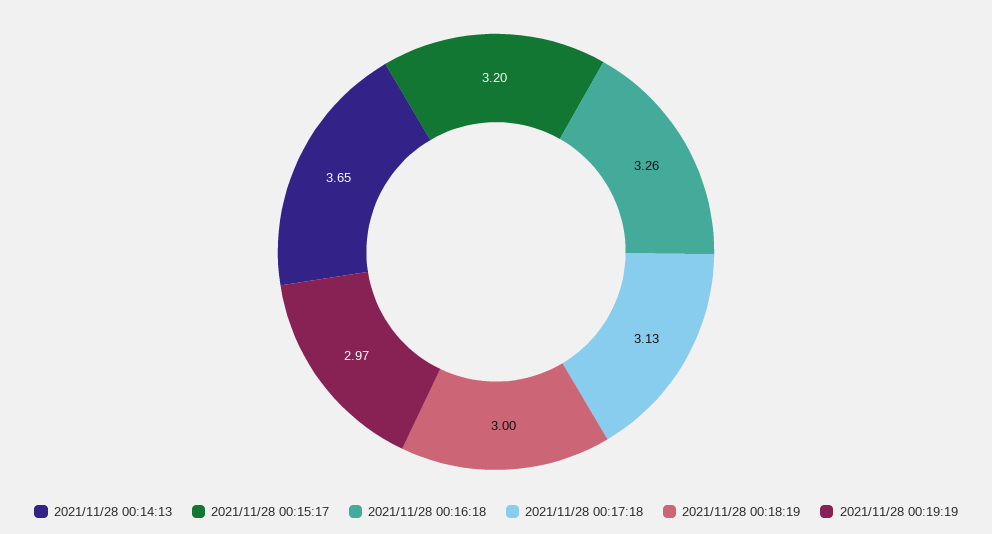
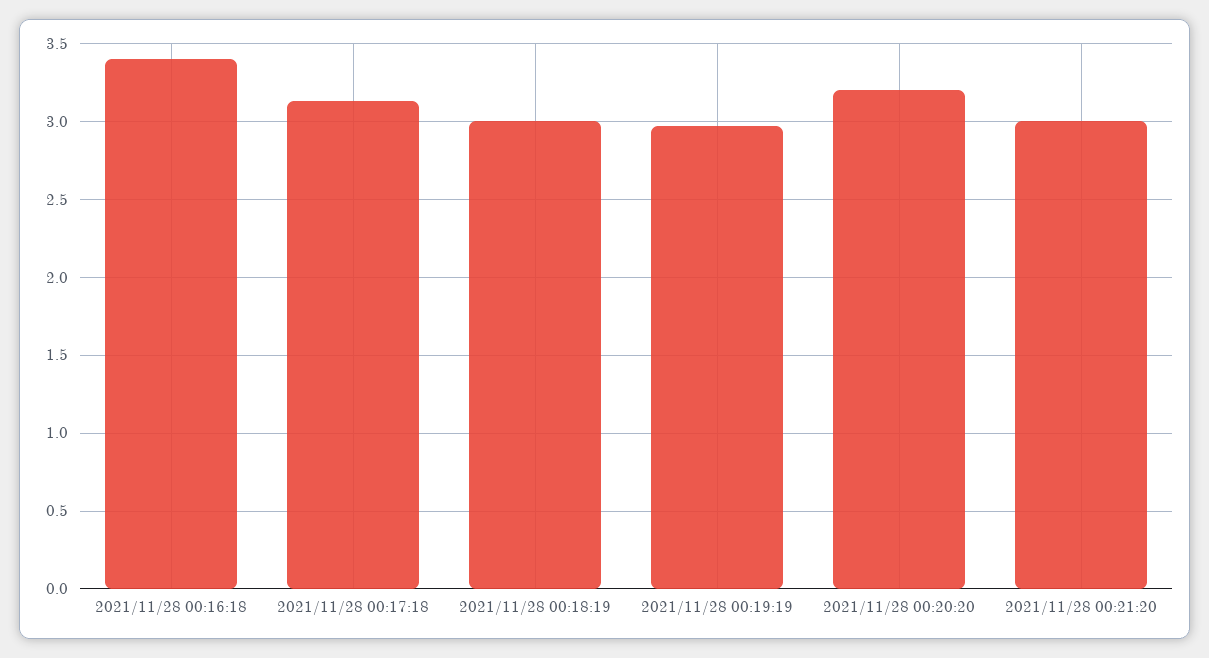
2021/11/28 00:14:13: 3.65 -> none
2021/11/28 00:15:17: 3.2 -> none
2021/11/28 00:16:18: 3.26 -> 3.4
2021/11/28 00:20:20: none -> 3.2
2021/11/28 00:21:20: none -> 3

